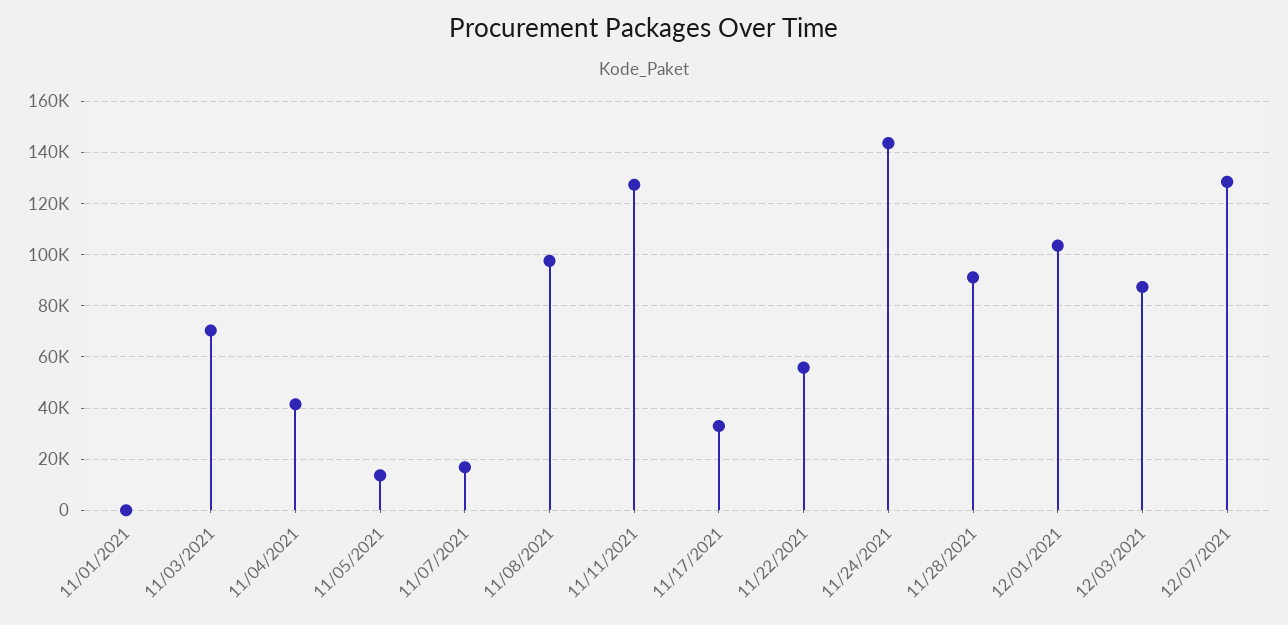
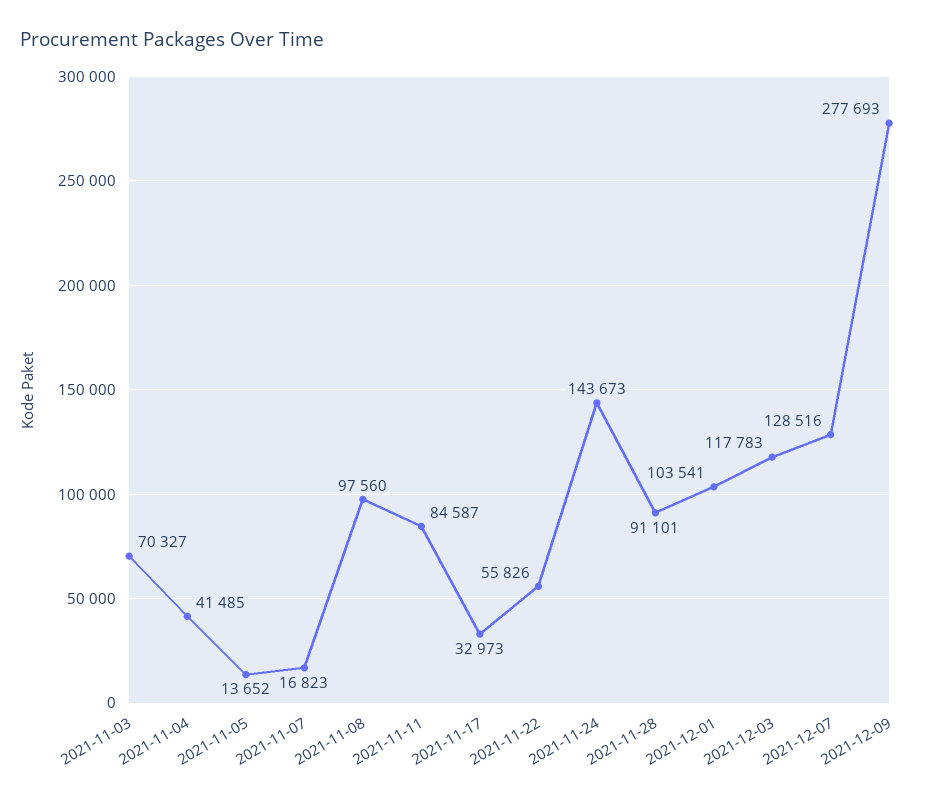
11/01/2021: 0 -> none
11/11/2021: 127500 -> 84587
12/03/2021: 87500 -> 117783
2021-12-09: none -> 277693

